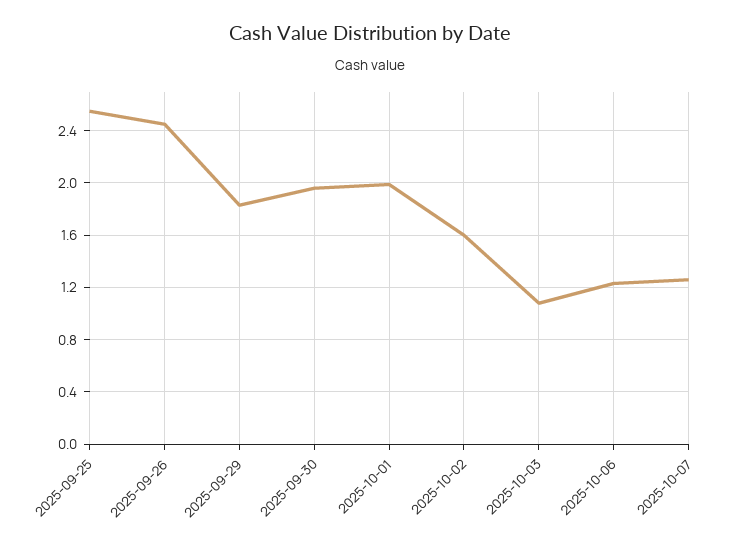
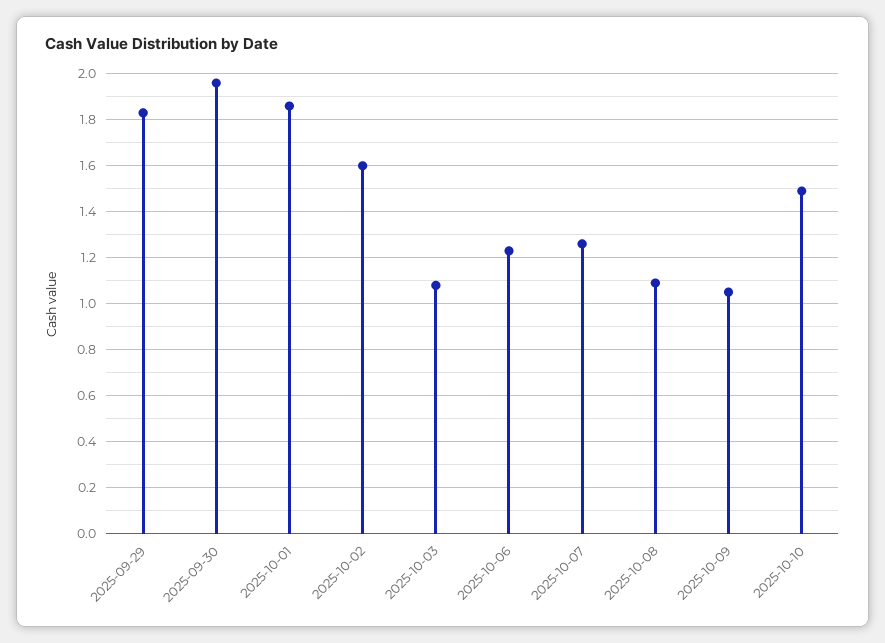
2025-09-25: 2.55 -> none
2025-09-26: 2.45 -> none
2025-10-01: 2 -> 1.85
2025-10-08: none -> 1.1
2025-10-09: none -> 1.05
2025-10-10: none -> 1.5

